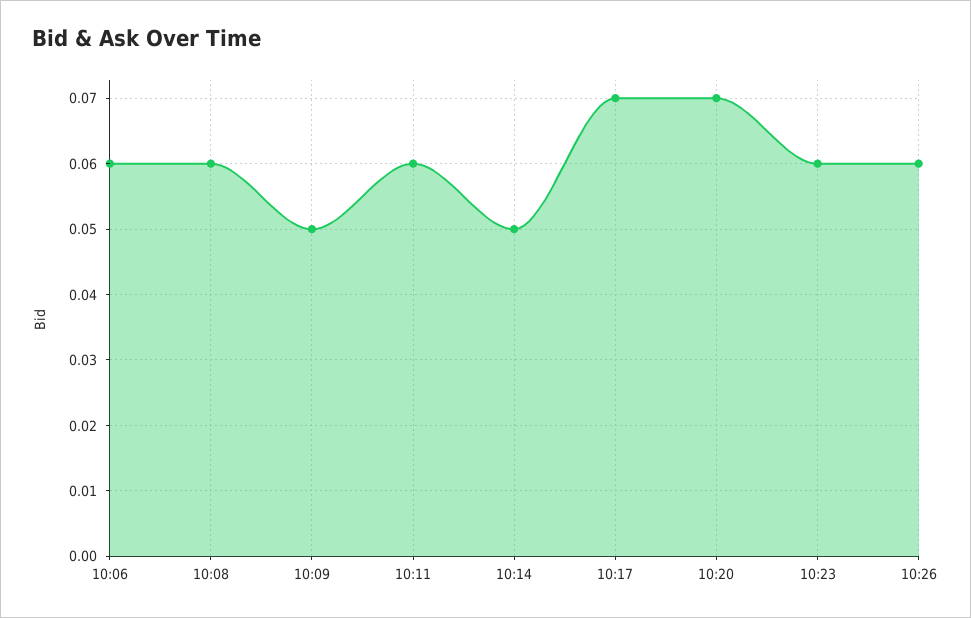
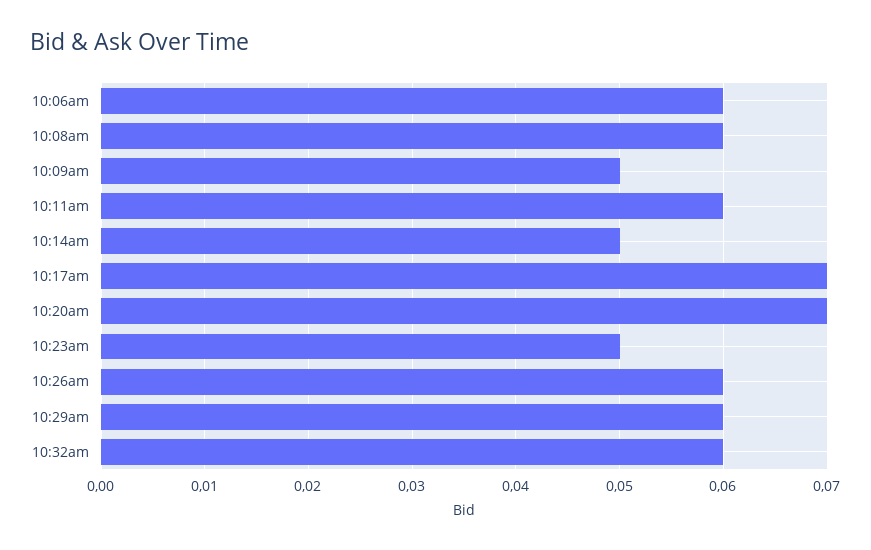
10:23: 0.06 -> 0.05
10:29am: none -> 0.06
10:32am: none -> 0.06

